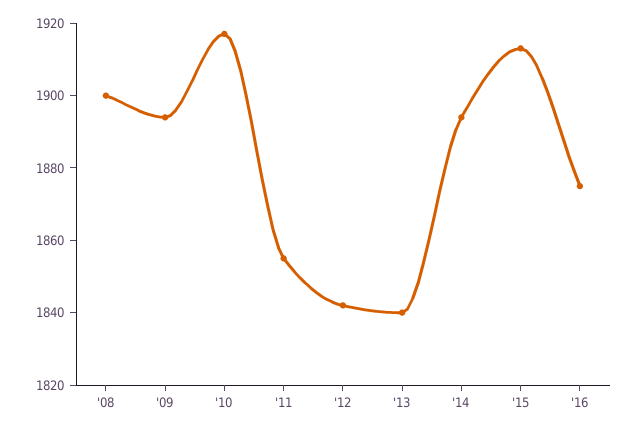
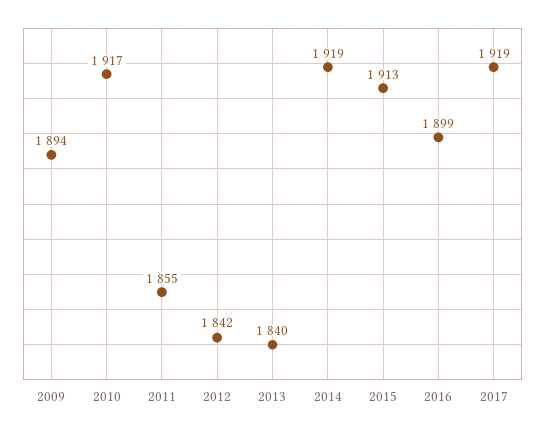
'08: 1900 -> none
'14: 1895 -> 1919
'16: 1875 -> 1899
2017: none -> 1919

